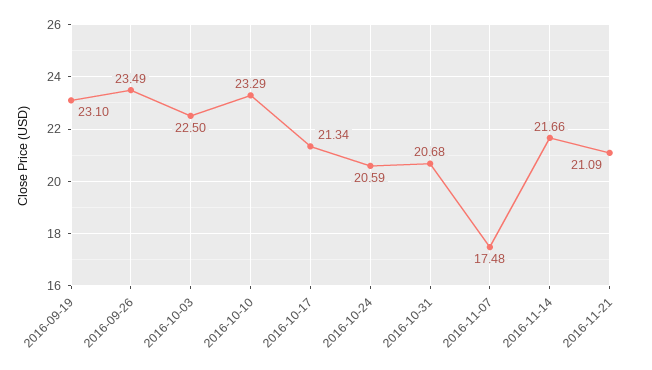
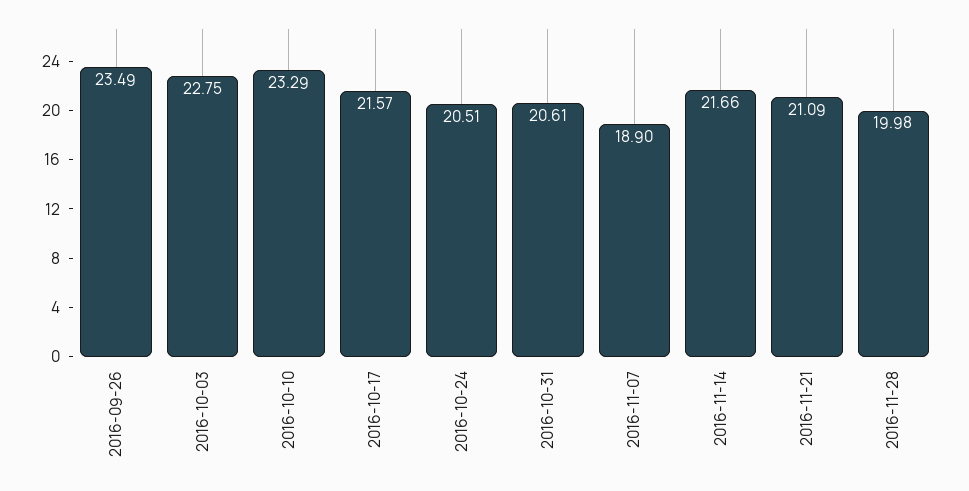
2016-09-19: 23.1 -> none
2016-10-03: 22.5 -> 22.75
2016-10-17: 21.34 -> 21.57
2016-10-24: 20.59 -> 20.51
2016-10-31: 20.68 -> 20.61
2016-11-07: 17.48 -> 18.9
2016-11-28: none -> 19.98

